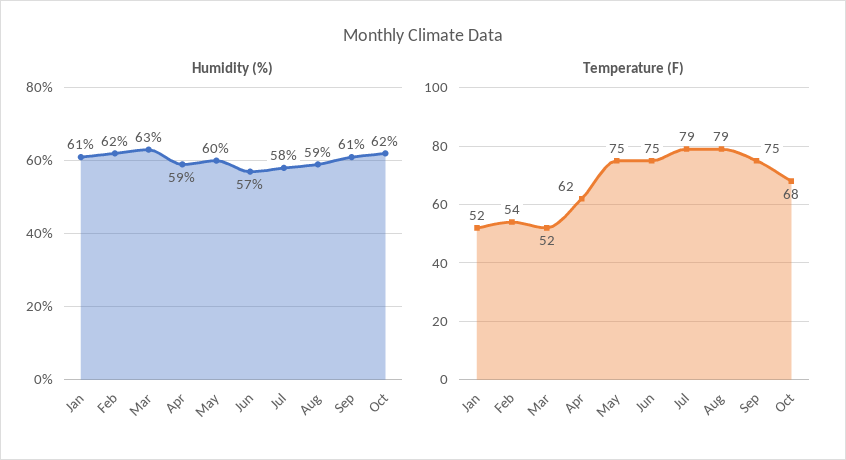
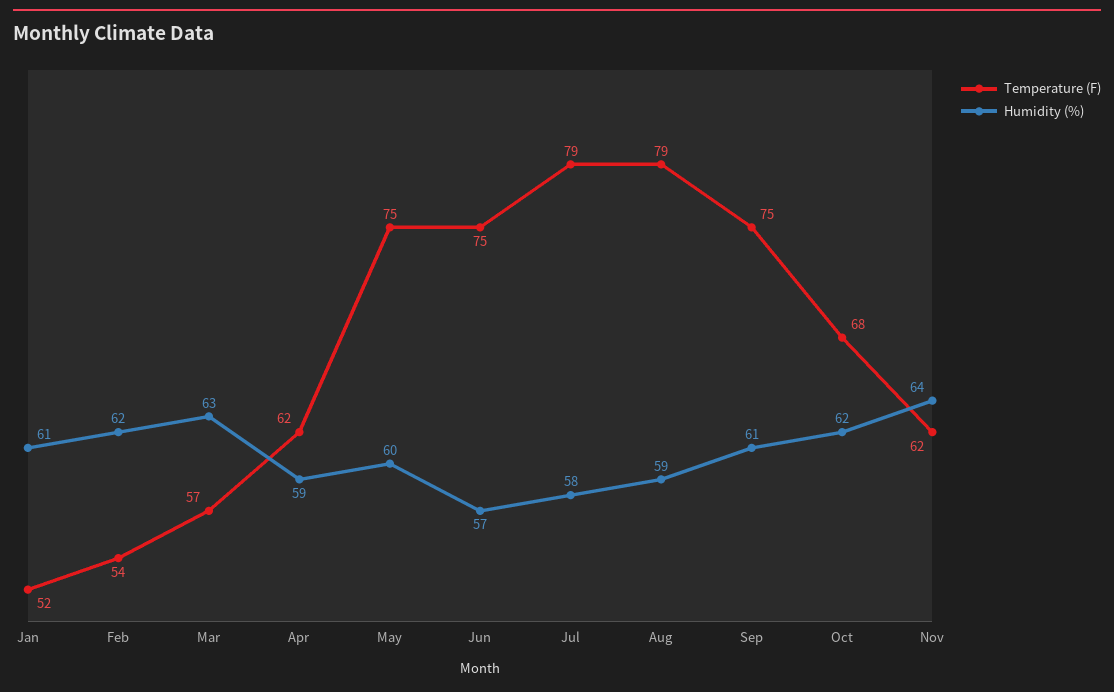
Temperature (F), Mar: 52 -> 57
Temperature (F), Nov: none -> 62
Humidity (%), Nov: none -> 64

